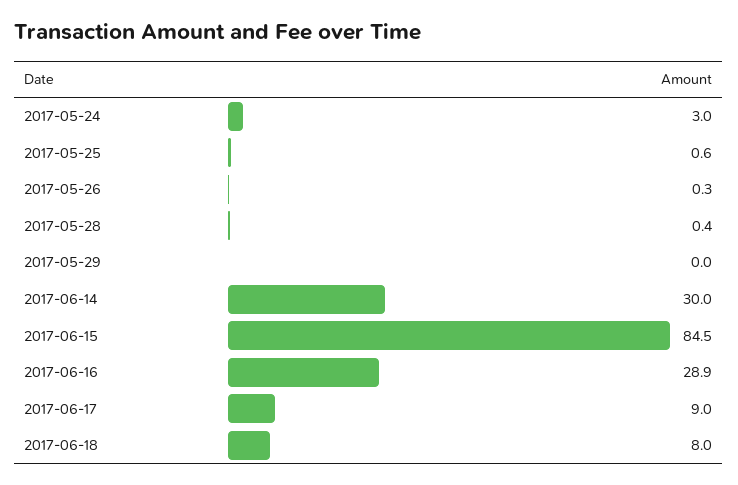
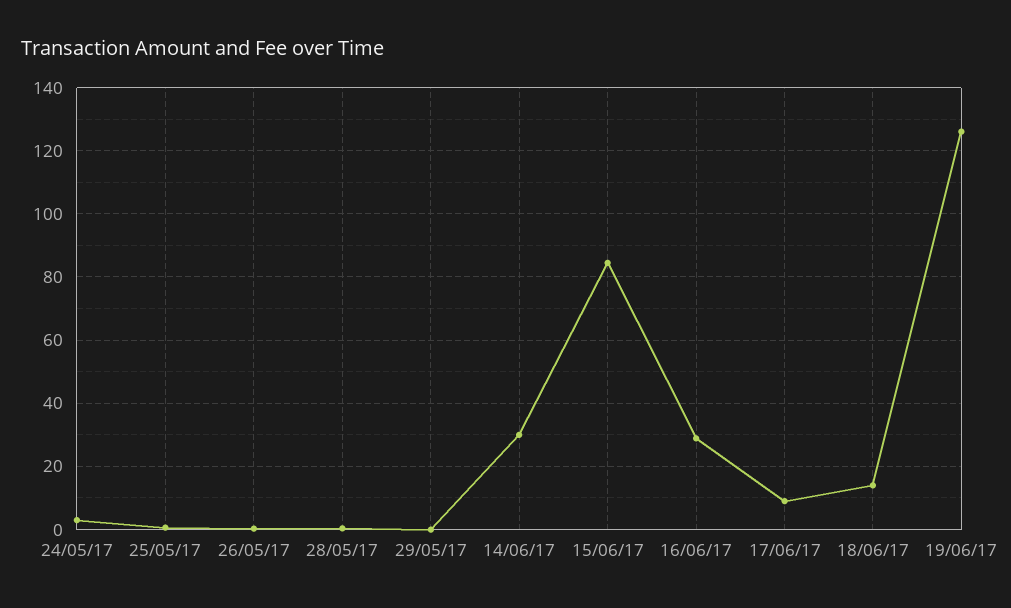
2017-06-18: 8 -> 14
19/06/17: none -> 126

